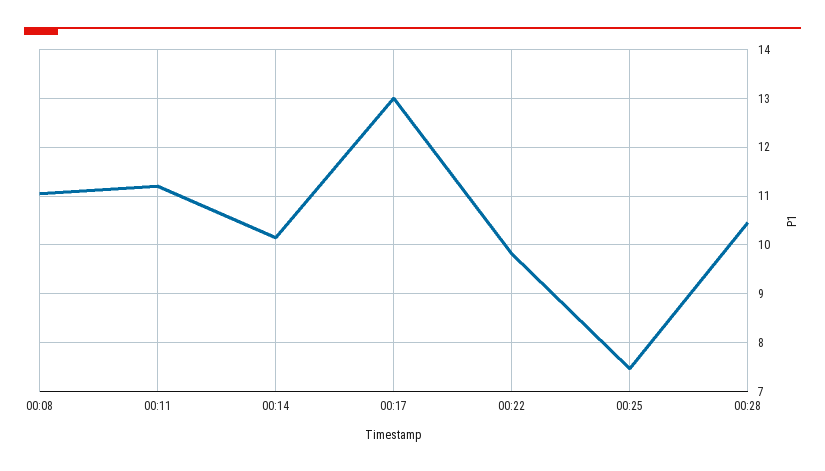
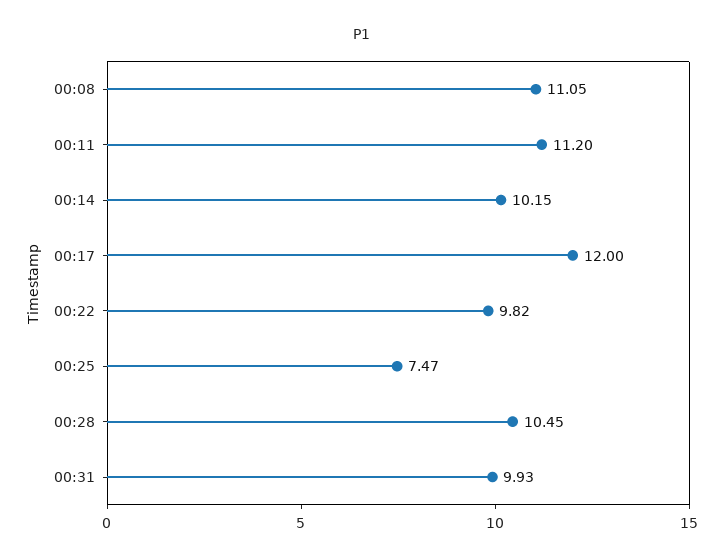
00:17: 13 -> 12
00:31: none -> 9.93

